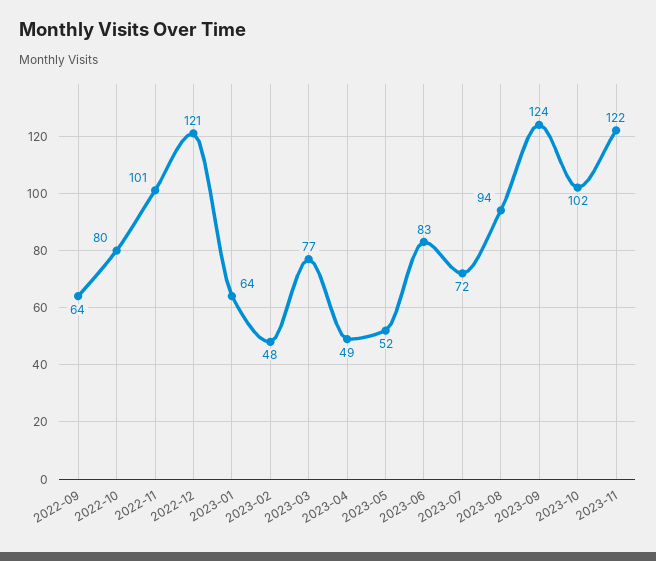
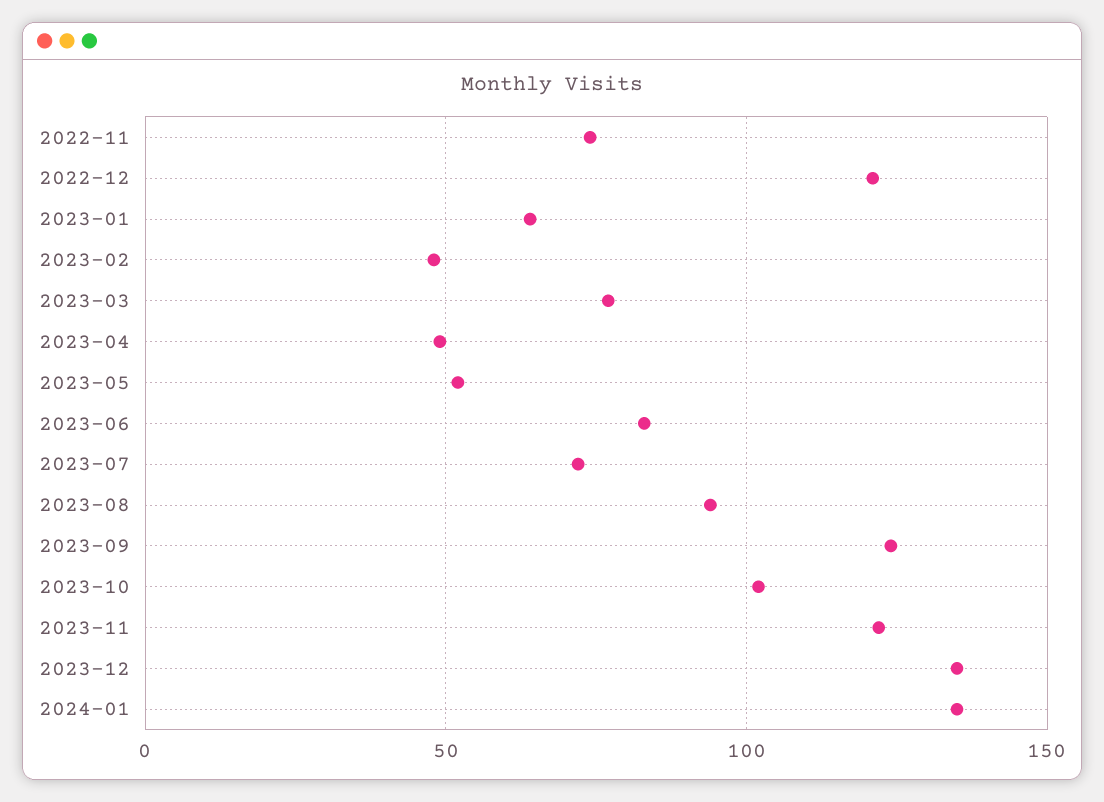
2022-09: 64 -> none
2022-10: 80 -> none
2022-11: 101 -> 75
2023-12: none -> 135
2024-01: none -> 135

